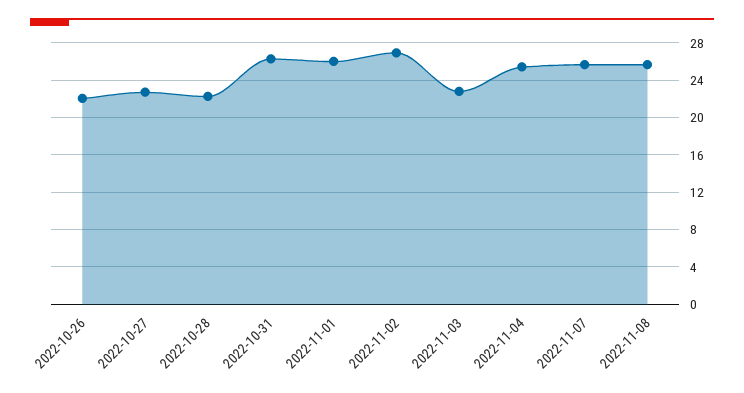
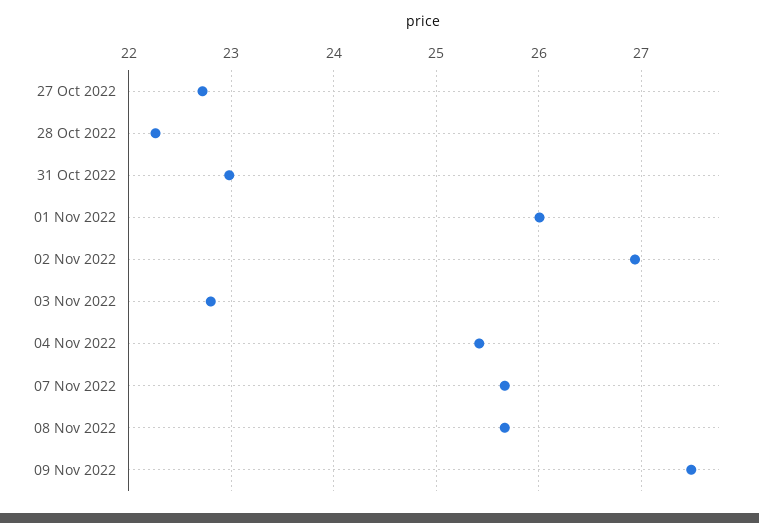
2022-10-26: 22 -> none
2022-10-31: 26 -> 23
09 Nov 2022: none -> 27.5

